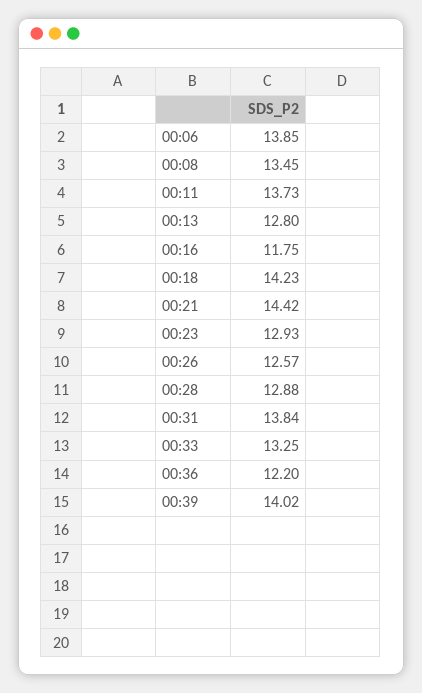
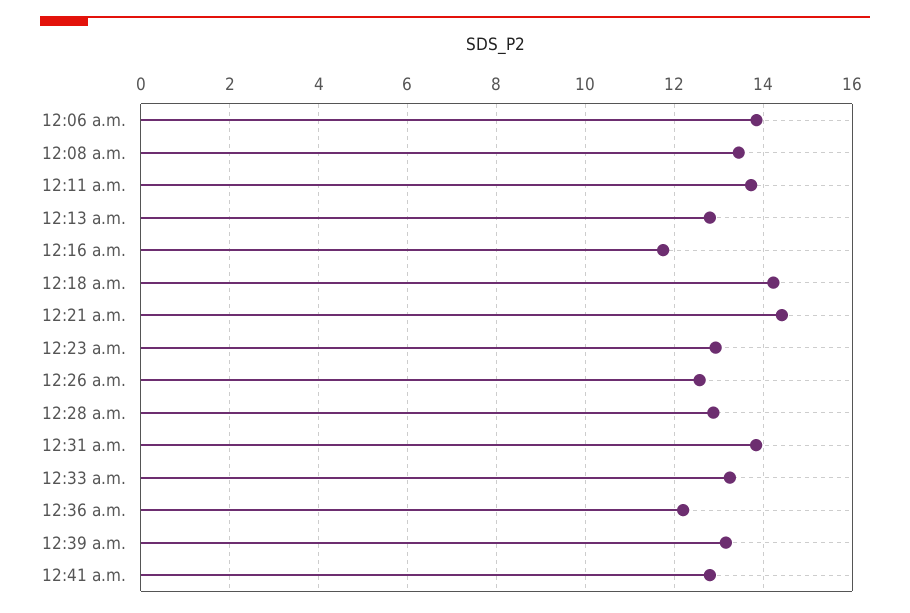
00:39: 14.02 -> 13.2
12:41 a.m.: none -> 12.8

